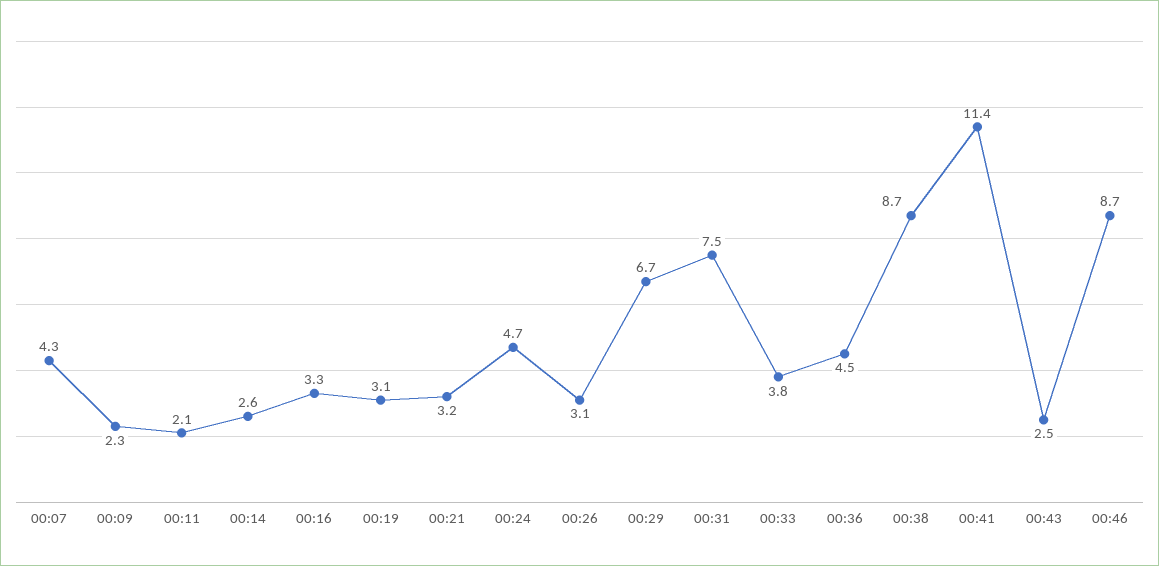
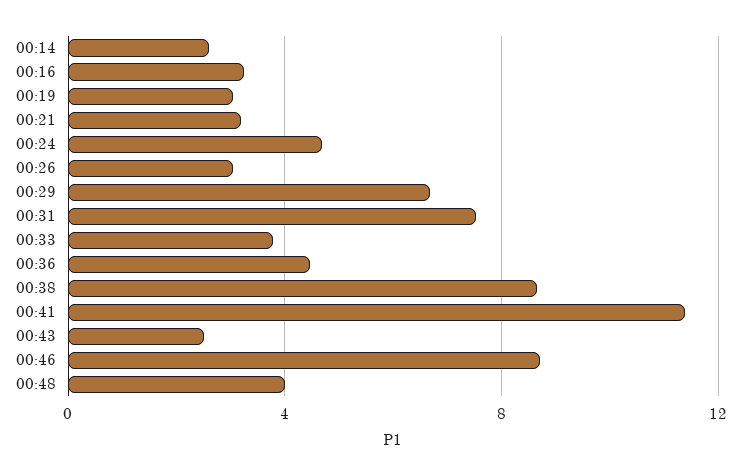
00:07: 4.3 -> none
00:09: 2.3 -> none
00:11: 2.1 -> none
00:48: none -> 4

